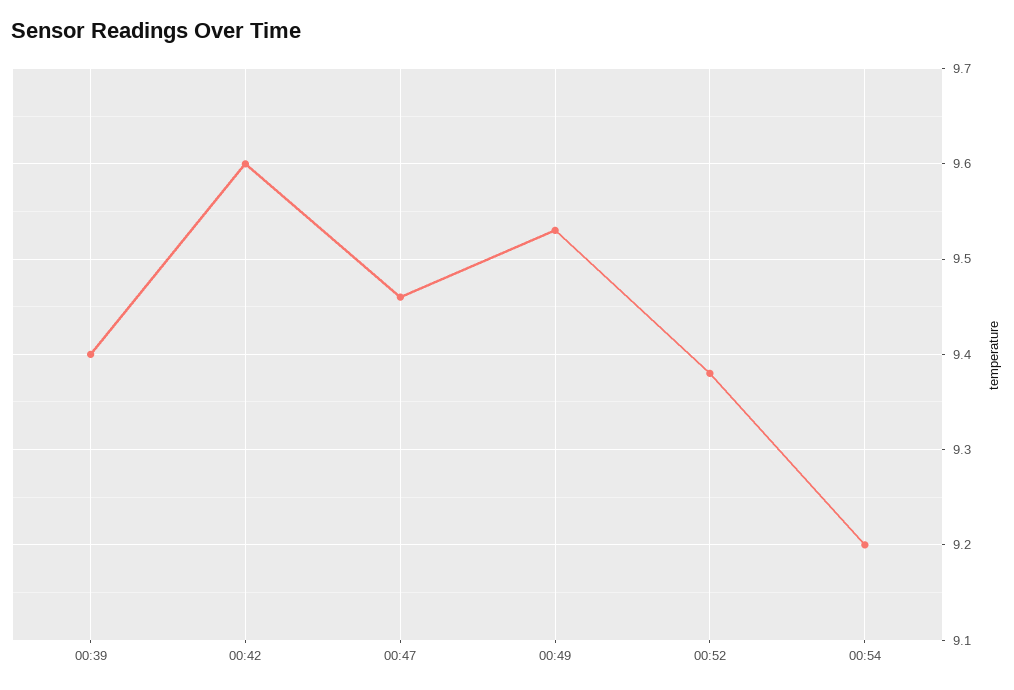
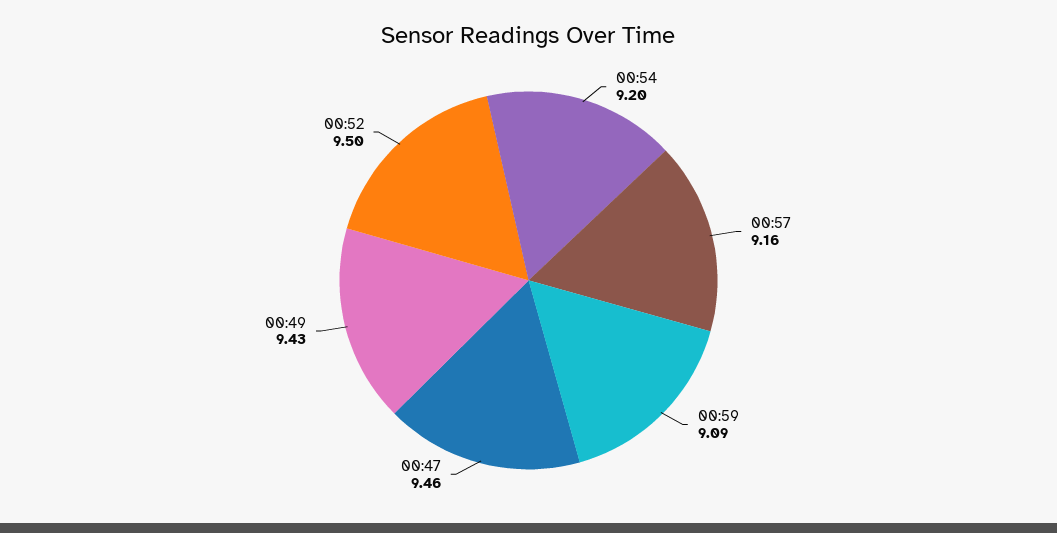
00:39: 9.4 -> none
00:42: 9.6 -> none
00:49: 9.53 -> 9.43
00:52: 9.38 -> 9.5
00:57: none -> 9.16
00:59: none -> 9.09

